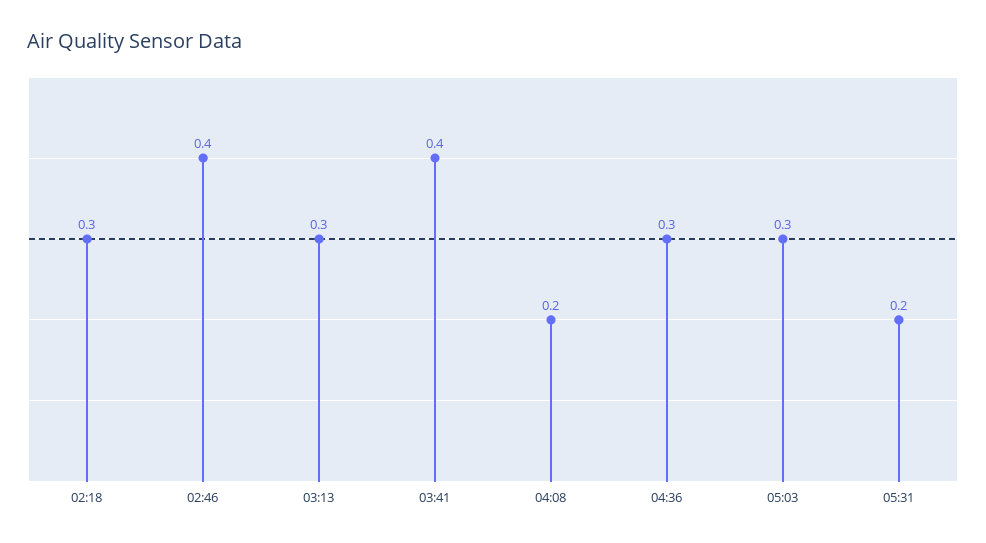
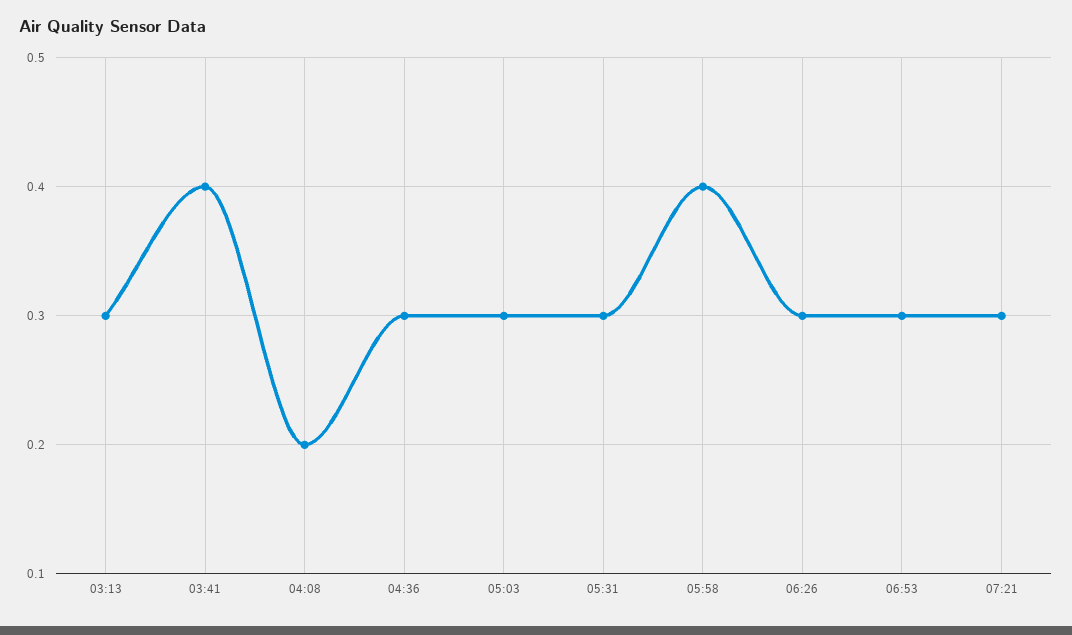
02:18: 0.3 -> none
02:46: 0.4 -> none
05:31: 0.2 -> 0.3
05:58: none -> 0.4
06:26: none -> 0.3
06:53: none -> 0.3
07:21: none -> 0.3

